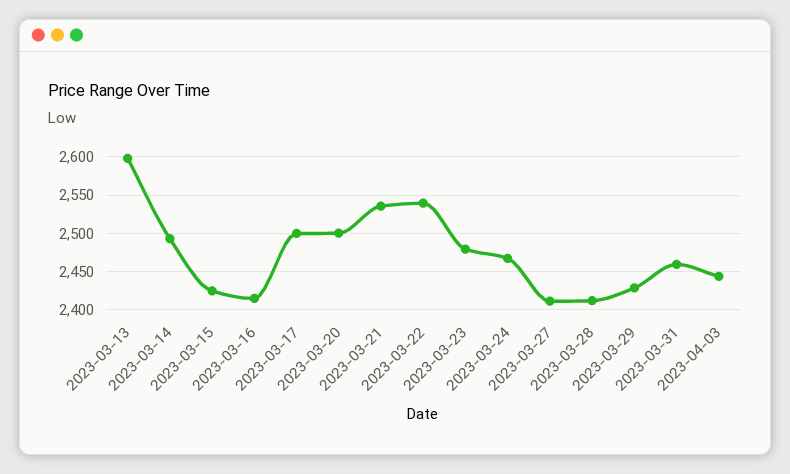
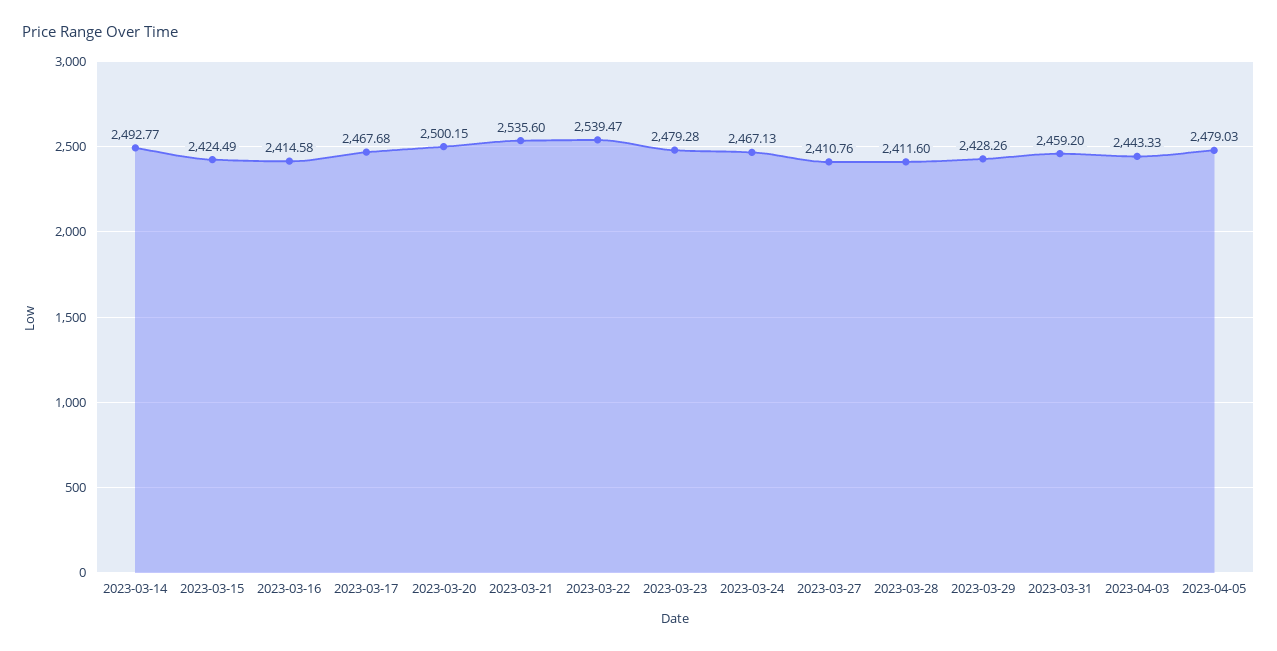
2023-03-13: 2600 -> none
2023-03-17: 2500 -> 2467.68
2023-04-05: none -> 2479.03

